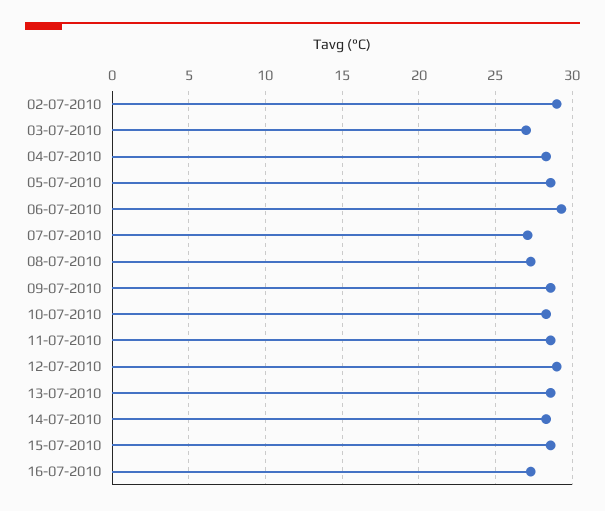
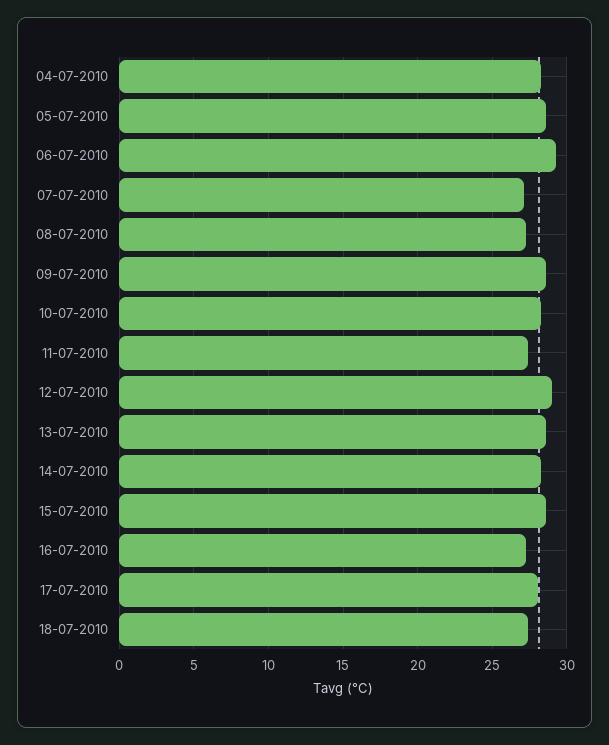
02-07-2010: 29 -> none
03-07-2010: 27 -> none
11-07-2010: 28.5 -> 27.5
17-07-2010: none -> 28
18-07-2010: none -> 27.5

